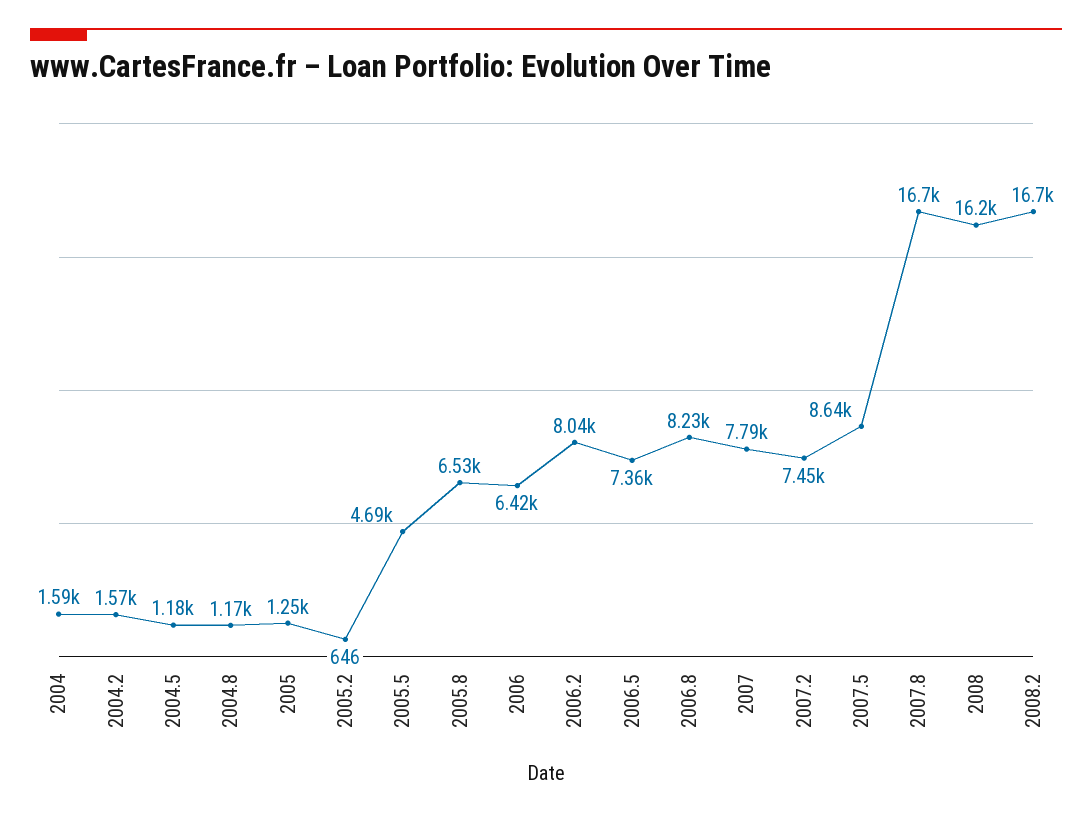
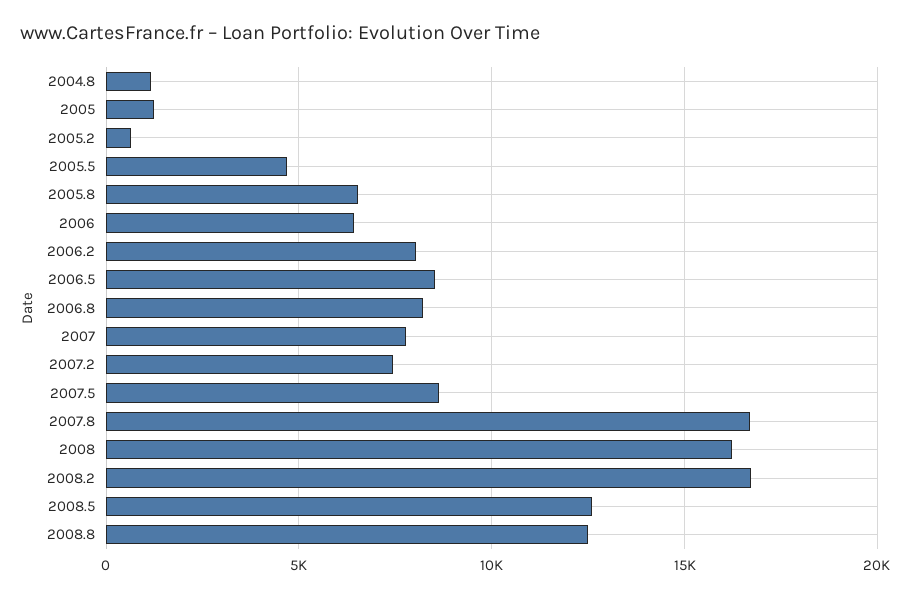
2004: 1590 -> none
2004.2: 1570 -> none
2004.5: 1180 -> none
2006.5: 7360 -> 8500
2008.5: none -> 12500
2008.8: none -> 12500

